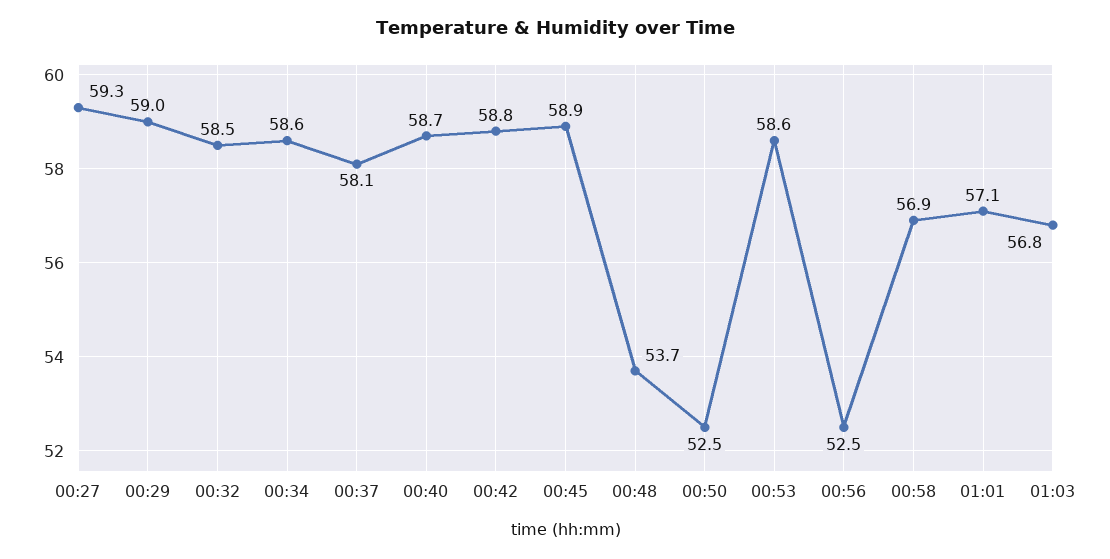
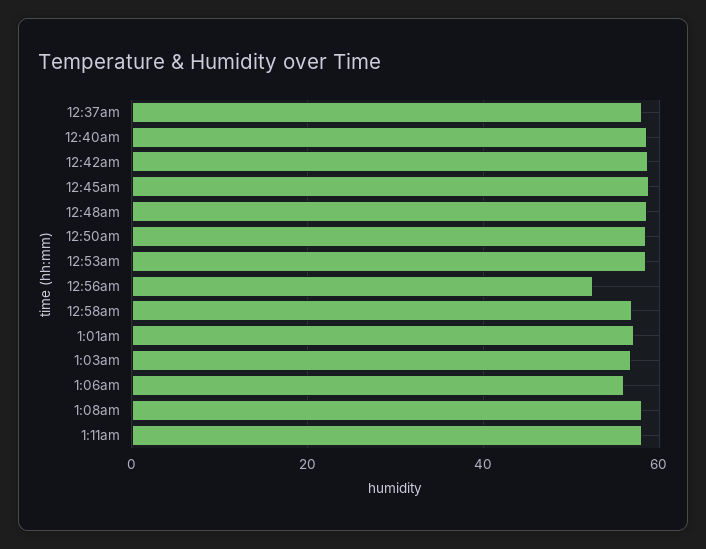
00:27: 59.3 -> none
00:29: 59 -> none
00:32: 58.5 -> none
00:34: 58.6 -> none
00:48: 53.7 -> 58
00:50: 52.5 -> 58
1:06am: none -> 56
1:08am: none -> 58
1:11am: none -> 58

